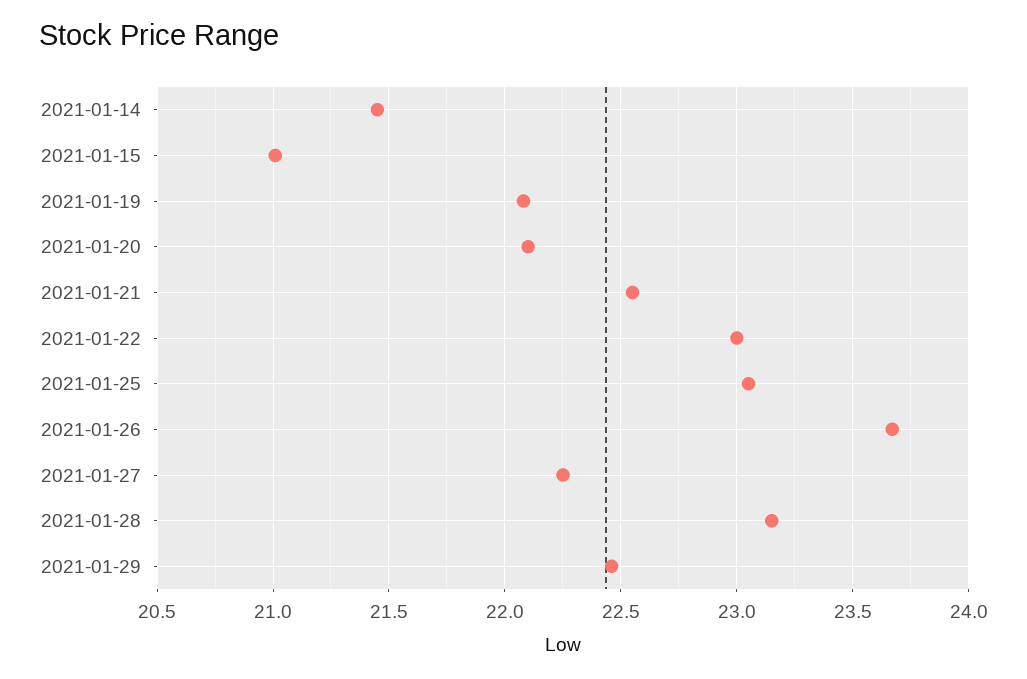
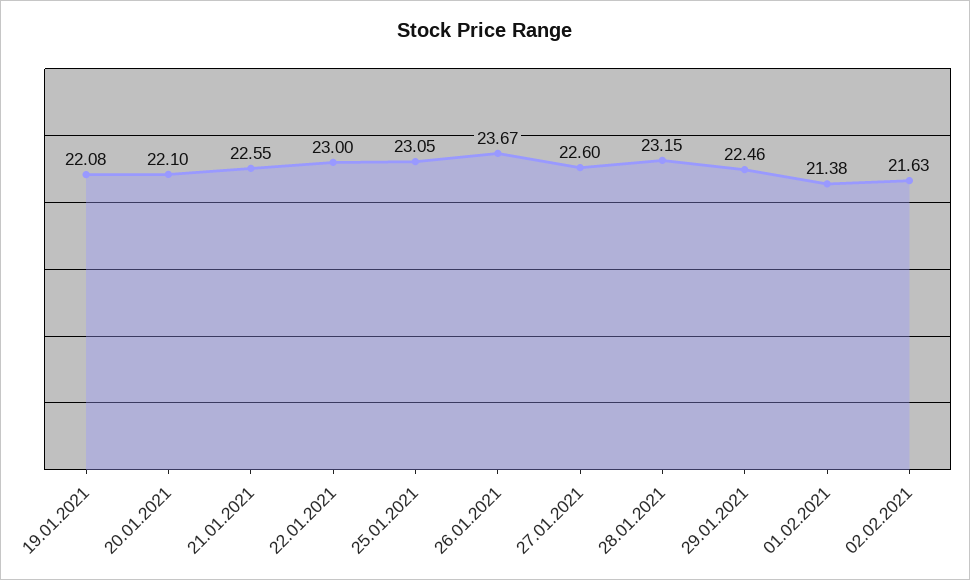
2021-01-14: 21.45 -> none
2021-01-15: 21 -> none
2021-01-27: 22.25 -> 22.6
01.02.2021: none -> 21.38
02.02.2021: none -> 21.63

